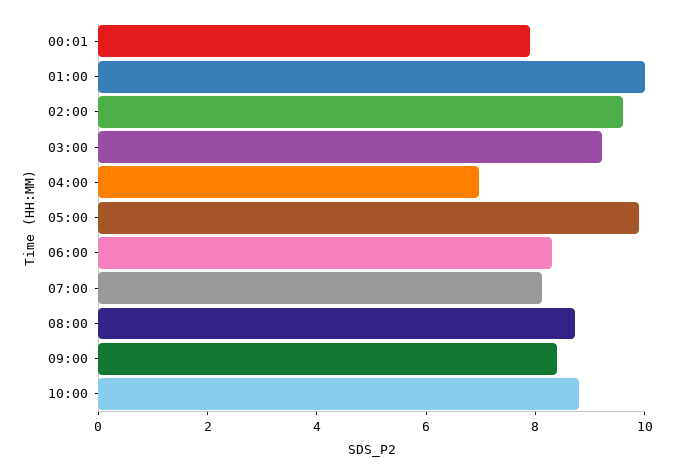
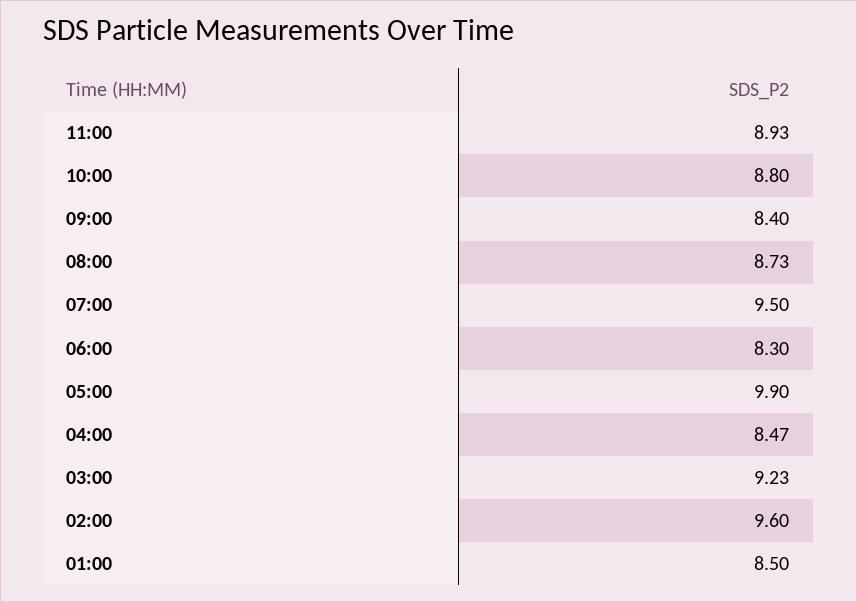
00:01: 8 -> none
01:00: 10 -> 8.5
04:00: 7 -> 8.47
07:00: 8 -> 9.5
11:00: none -> 8.93

